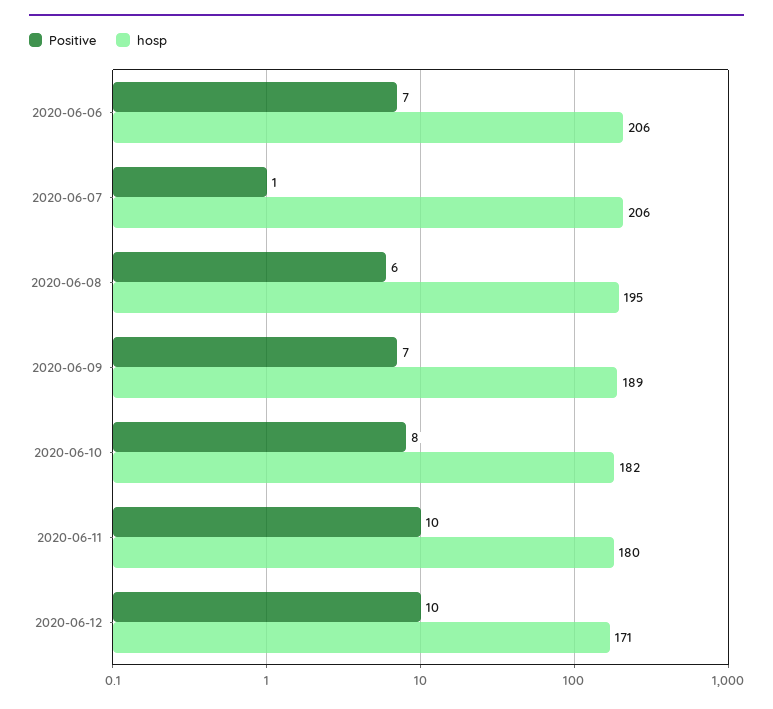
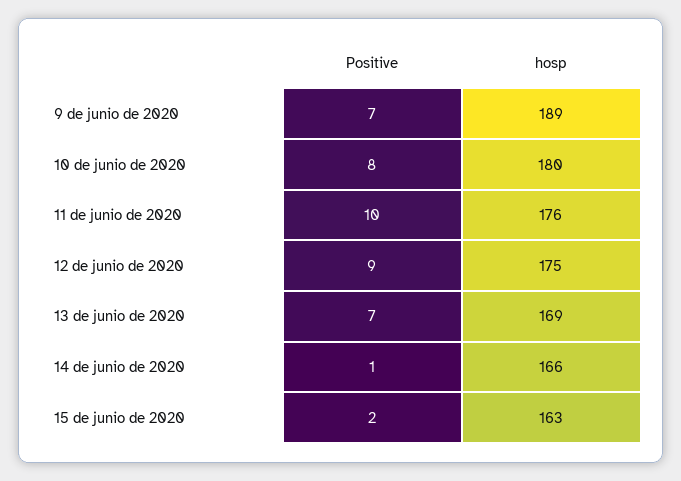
Positive, 2020-06-06: 7 -> none
hosp, 2020-06-06: 206 -> none
Positive, 2020-06-07: 1 -> none
hosp, 2020-06-07: 206 -> none
Positive, 2020-06-08: 6 -> none
hosp, 2020-06-08: 195 -> none
hosp, 2020-06-10: 182 -> 180
hosp, 2020-06-11: 180 -> 176
Positive, 2020-06-12: 10 -> 9
hosp, 2020-06-12: 171 -> 175
Positive, 13 de junio de 2020: none -> 7
hosp, 13 de junio de 2020: none -> 169
Positive, 14 de junio de 2020: none -> 1
hosp, 14 de junio de 2020: none -> 166
Positive, 15 de junio de 2020: none -> 2
hosp, 15 de junio de 2020: none -> 163

